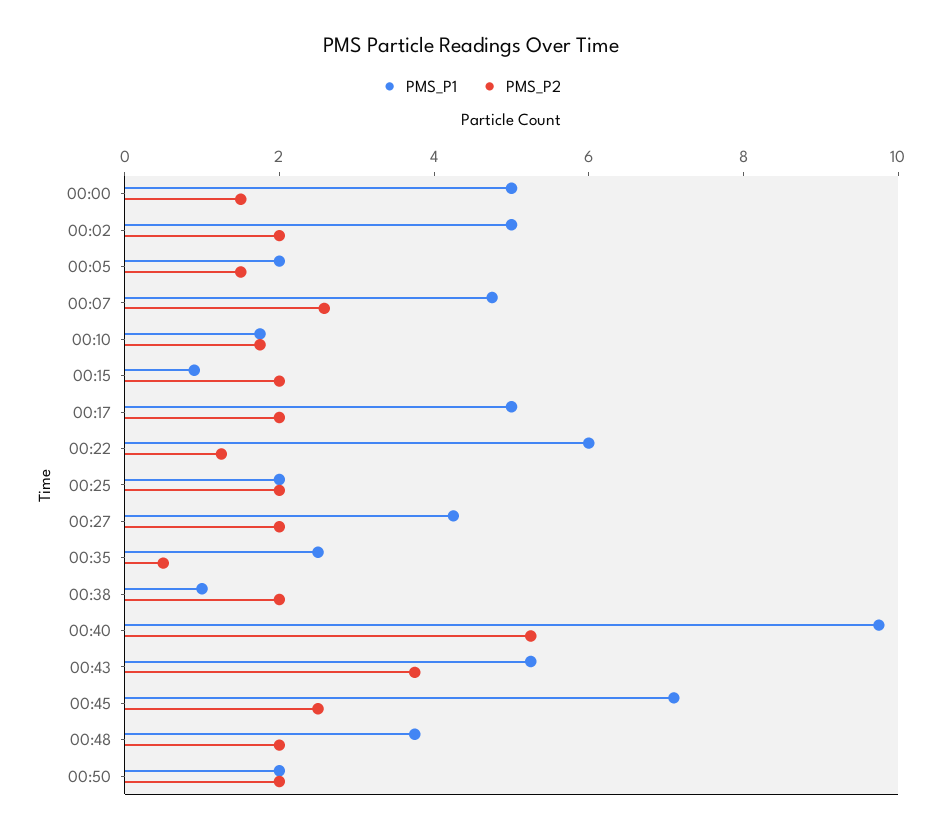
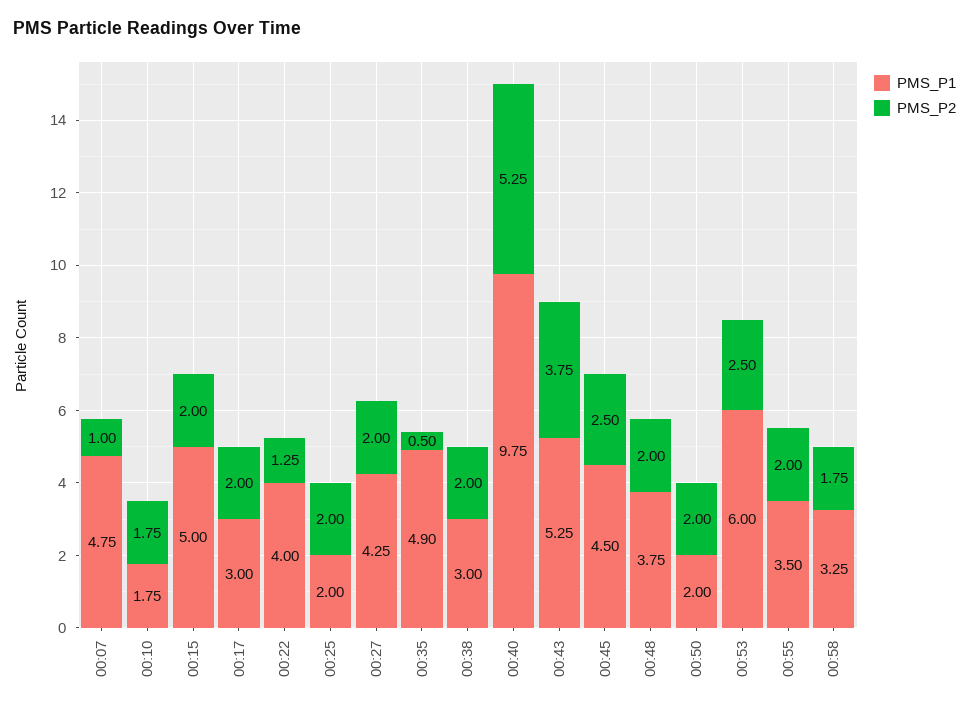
PMS_P1, 00:00: 5 -> none
PMS_P2, 00:00: 1.5 -> none
PMS_P1, 00:02: 5 -> none
PMS_P2, 00:02: 2 -> none
PMS_P1, 00:05: 2 -> none
PMS_P2, 00:05: 1.5 -> none
PMS_P2, 00:07: 2.5 -> 1
PMS_P1, 00:15: 1 -> 5
PMS_P1, 00:17: 5 -> 3
PMS_P1, 00:22: 6 -> 4
PMS_P1, 00:35: 2.5 -> 4.9
PMS_P1, 00:38: 1 -> 3
PMS_P1, 00:45: 7 -> 4.5
PMS_P1, 00:53: none -> 6
PMS_P2, 00:53: none -> 2.5
PMS_P1, 00:55: none -> 3.5
PMS_P2, 00:55: none -> 2
PMS_P1, 00:58: none -> 3.25
PMS_P2, 00:58: none -> 1.75

